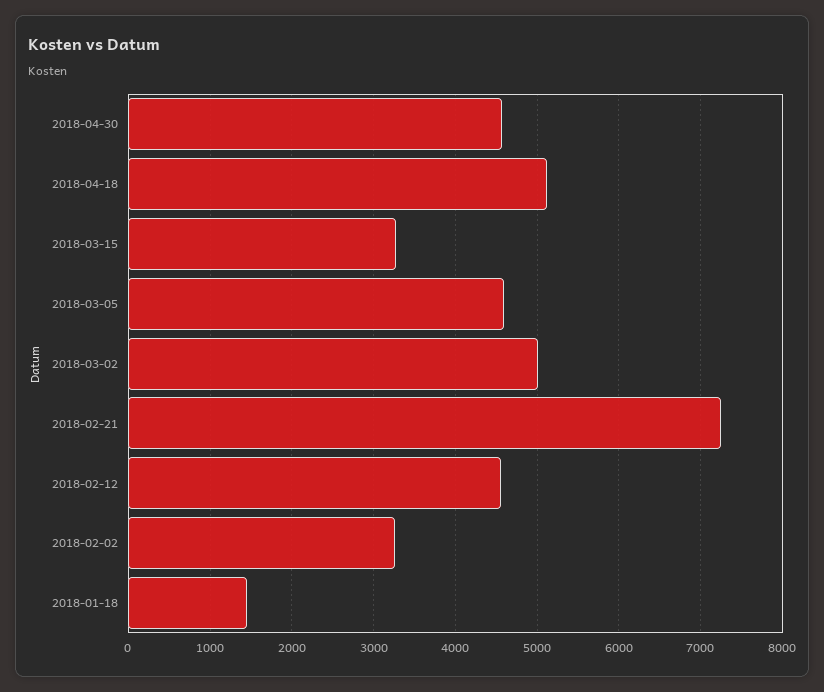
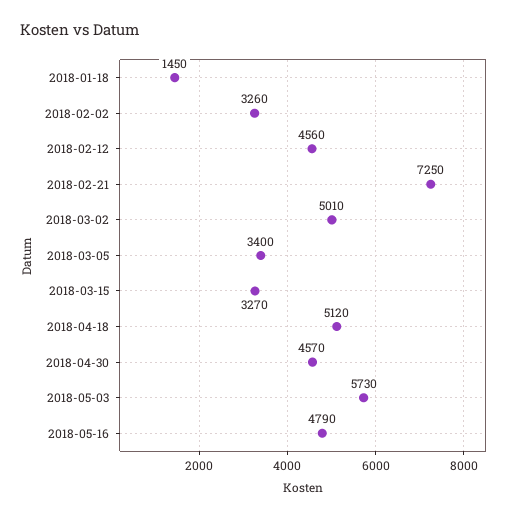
2018-03-05: 4600 -> 3400
2018-05-03: none -> 5730
2018-05-16: none -> 4790

